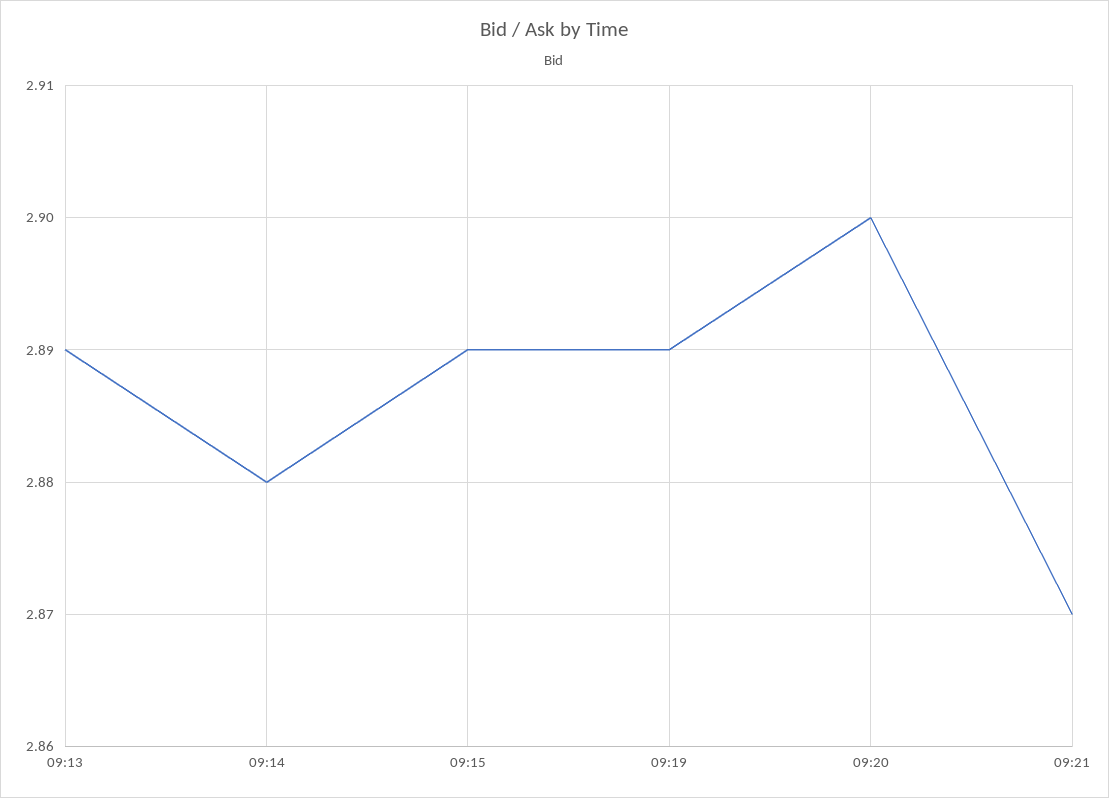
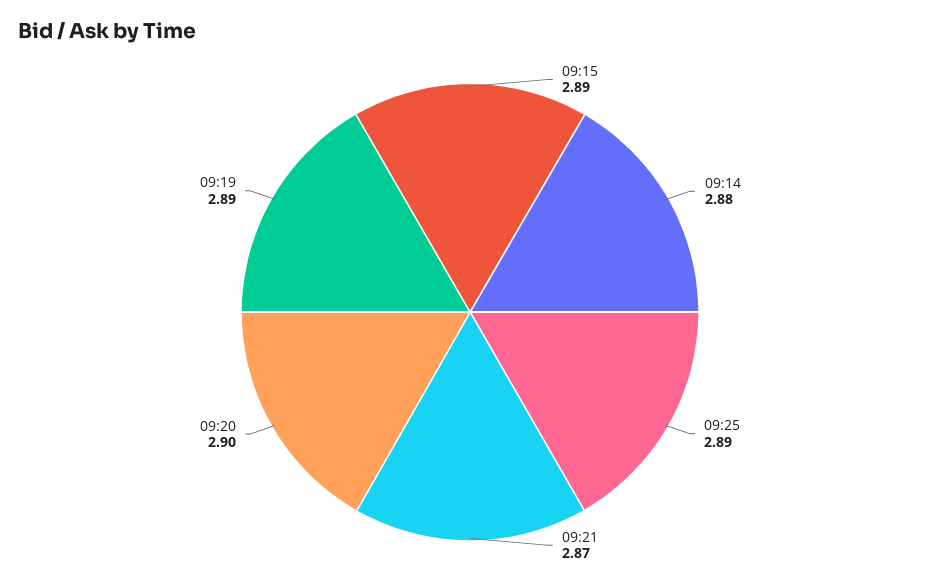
09:13: 2.89 -> none
09:25: none -> 2.89

